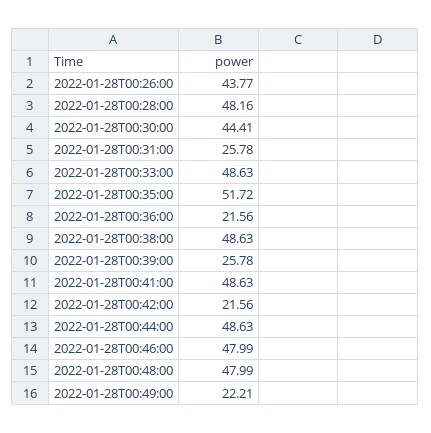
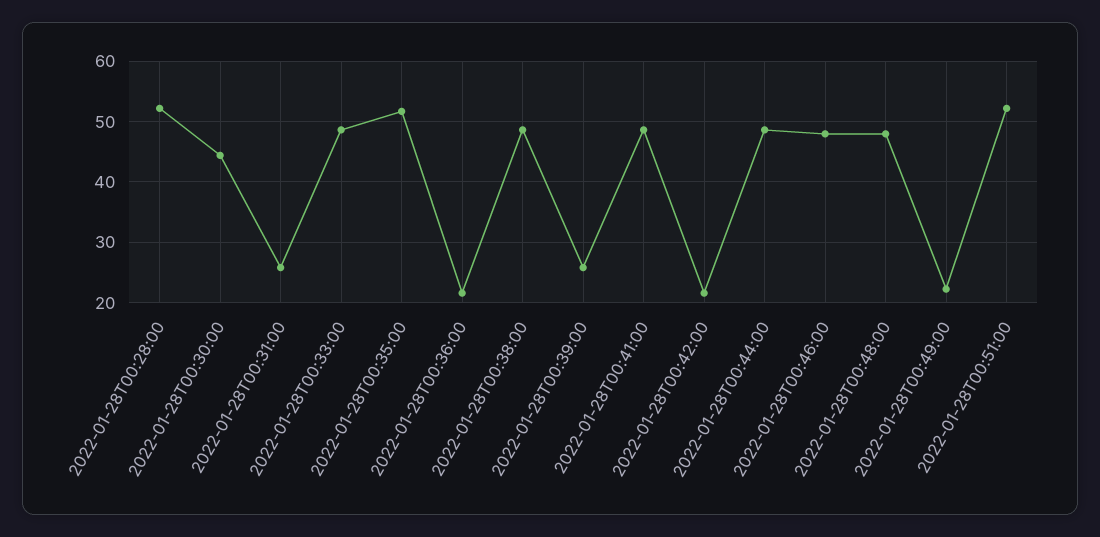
2022-01-28T00:26:00: 43.77 -> none
2022-01-28T00:28:00: 48.16 -> 52
2022-01-28T00:51:00: none -> 52

